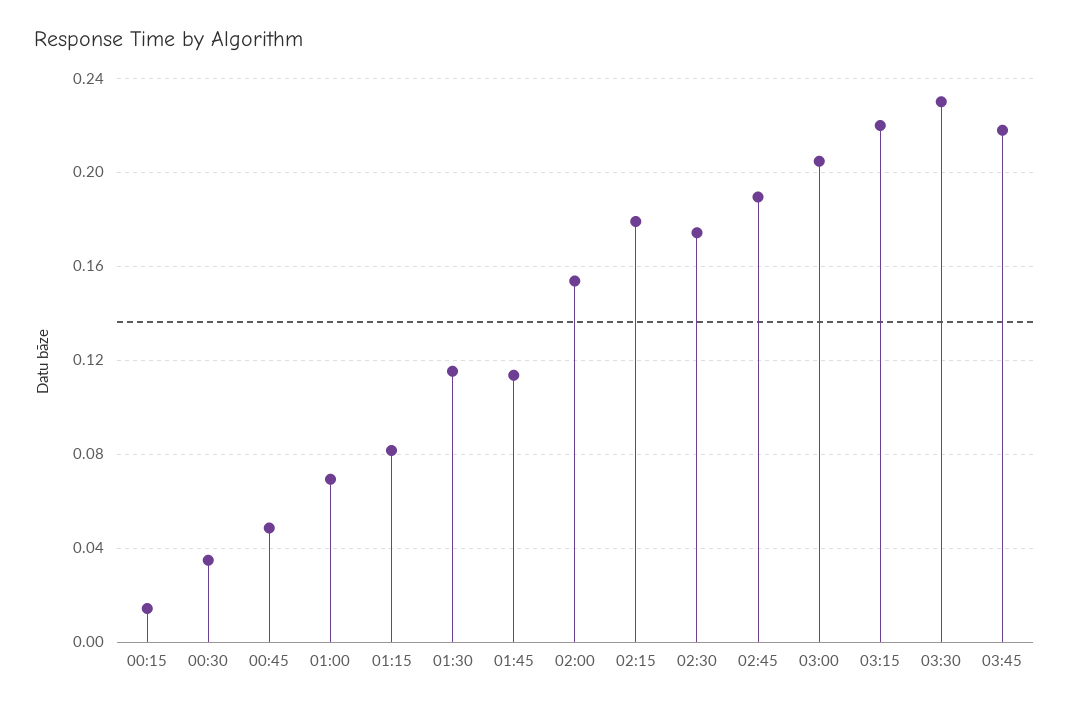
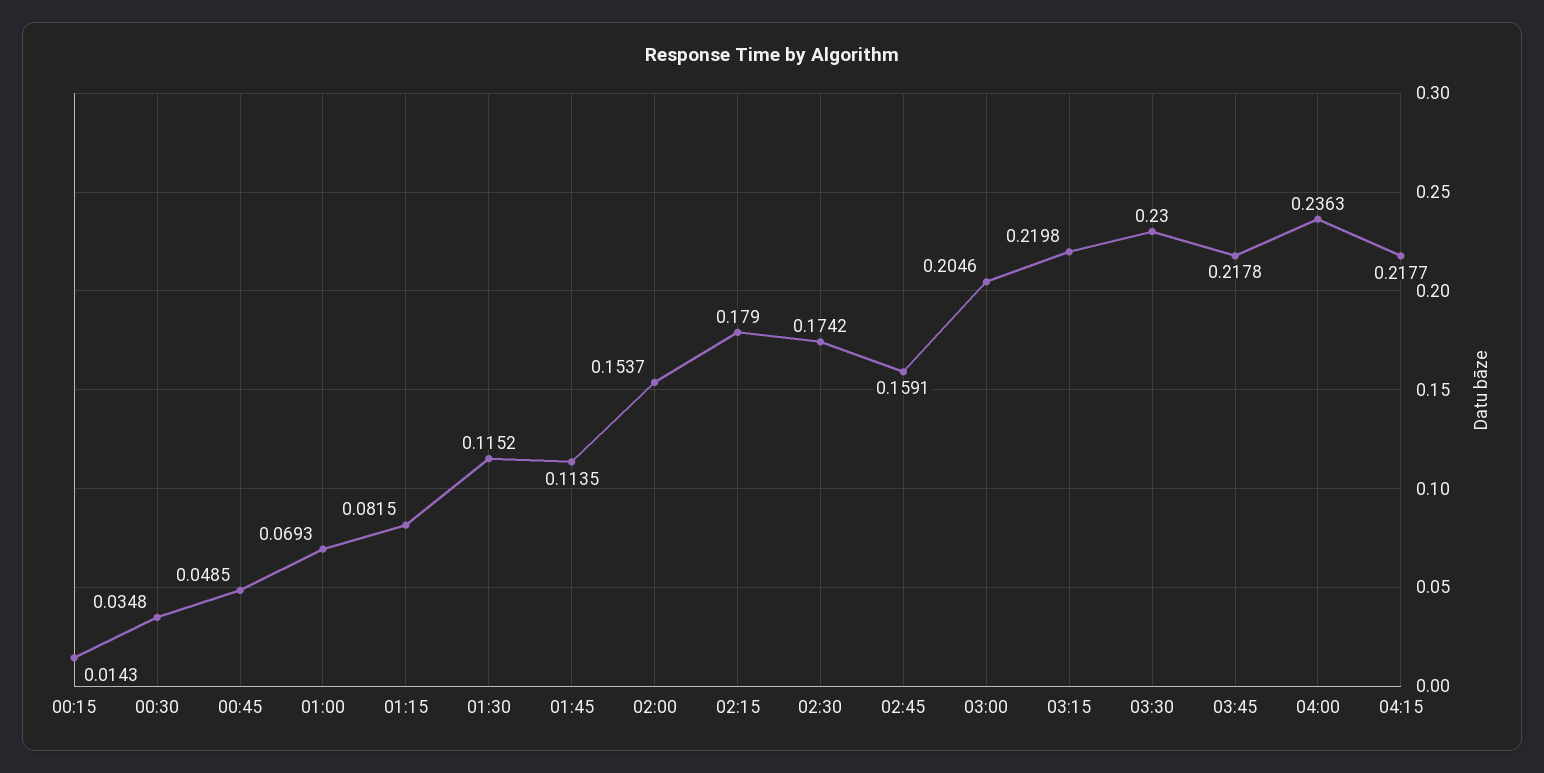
02:45: 0.19 -> 0.1591
04:00: none -> 0.2363
04:15: none -> 0.2177

